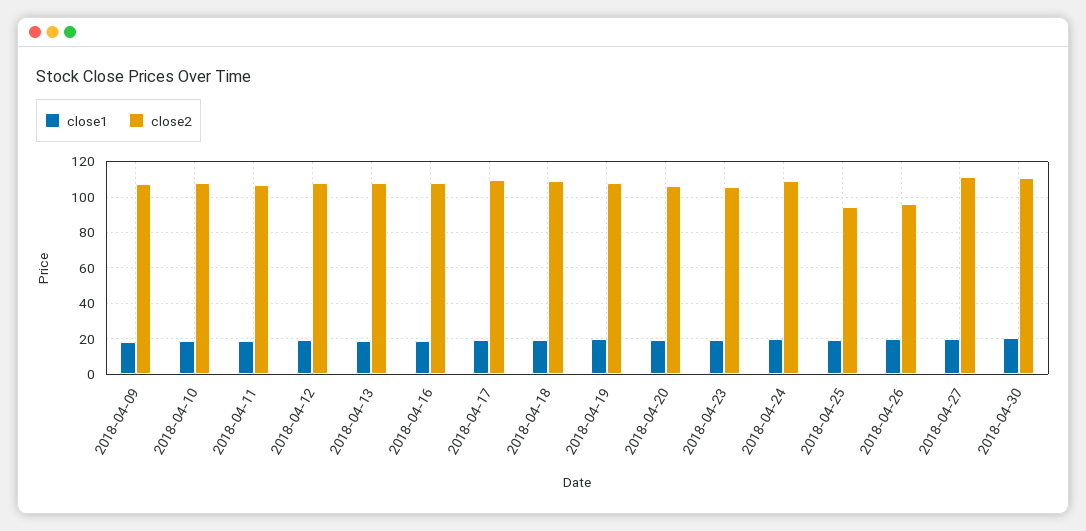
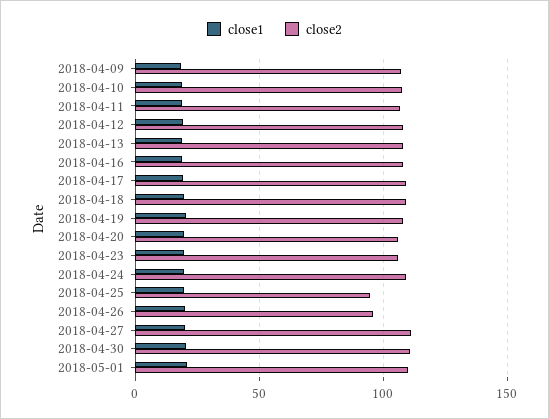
close1, 2018-05-01: none -> 20
close2, 2018-05-01: none -> 110

